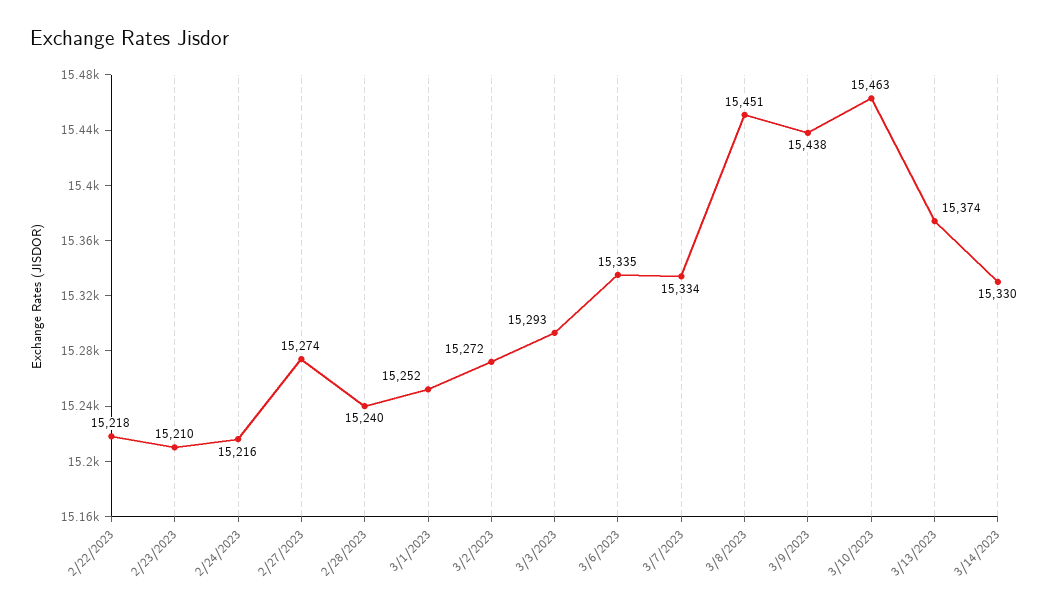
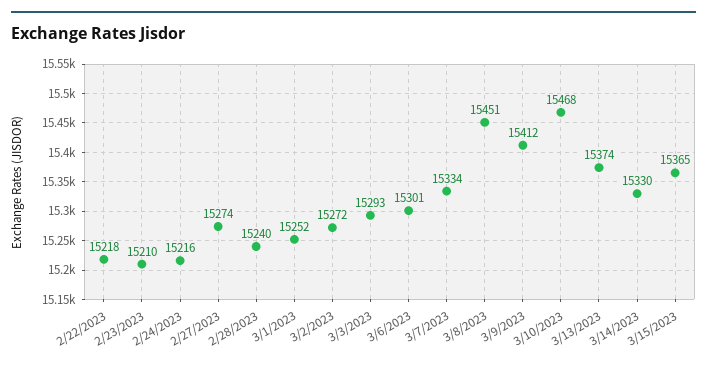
3/6/2023: 15335 -> 15301
3/9/2023: 15438 -> 15412
3/10/2023: 15463 -> 15468
3/15/2023: none -> 15365

